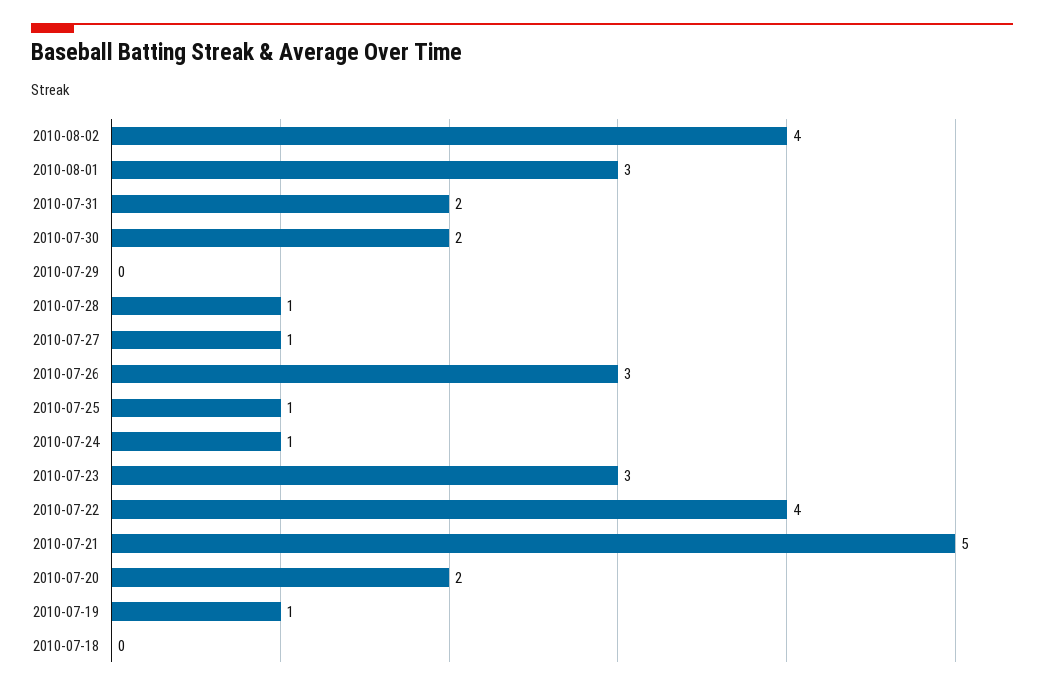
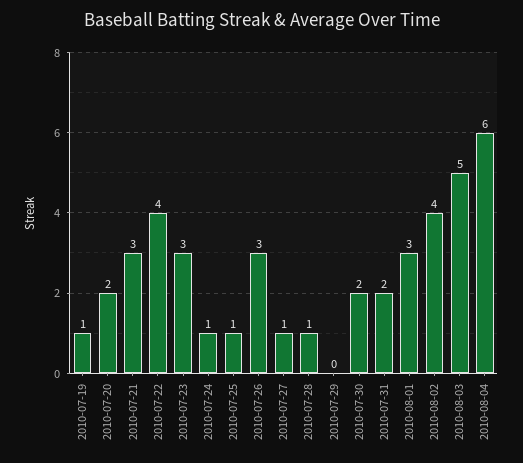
2010-07-21: 5 -> 3
2010-07-18: 0 -> none
2010-08-03: none -> 5
2010-08-04: none -> 6

